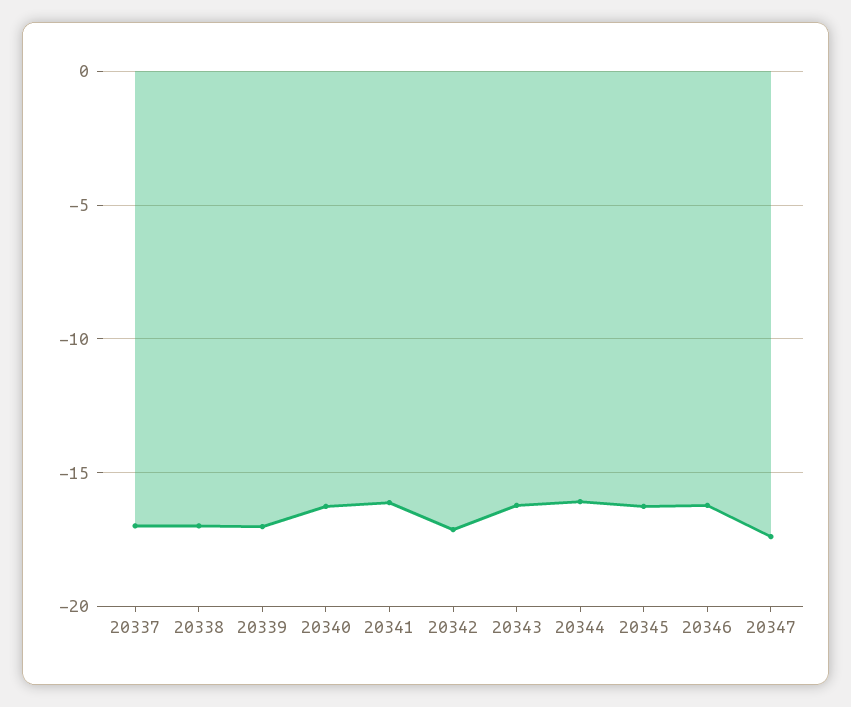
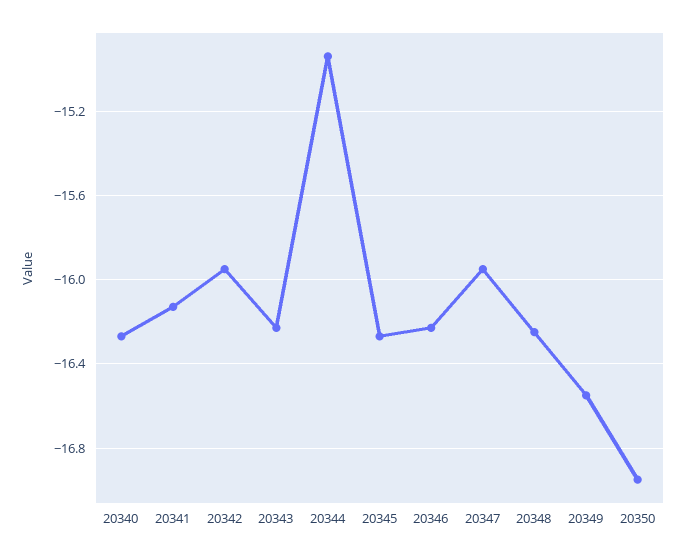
20337: -17 -> none
20338: -17 -> none
20339: -17 -> none
20342: -17 -> -15.95
20344: -16 -> -14.95
20347: -17.5 -> -15.95
20348: none -> -16.25
20349: none -> -16.55
20350: none -> -16.95

